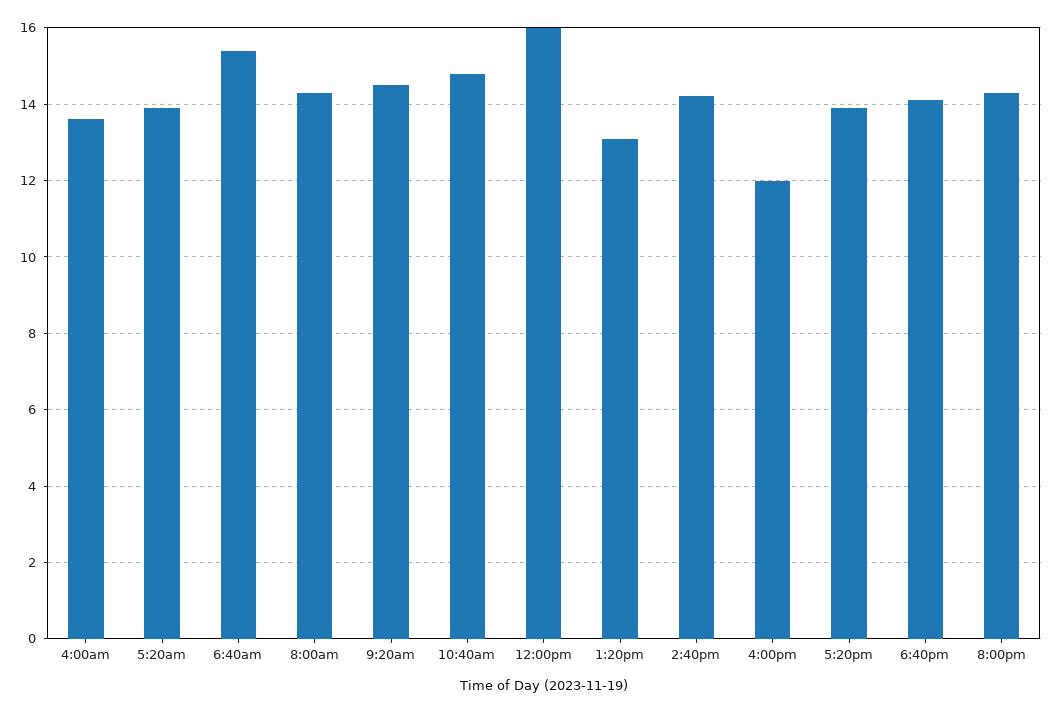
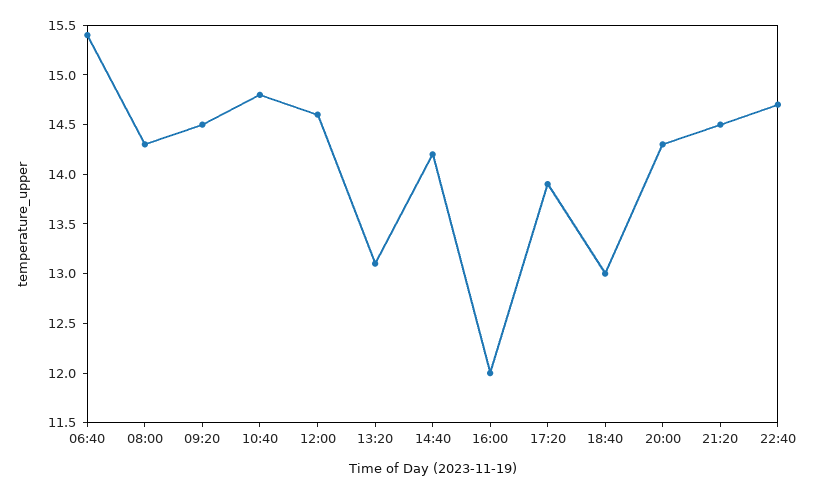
4:00am: 13.5 -> none
5:20am: 14 -> none
12:00pm: 16 -> 14.6
6:40pm: 14 -> 13
21:20: none -> 14.5
22:40: none -> 14.7

